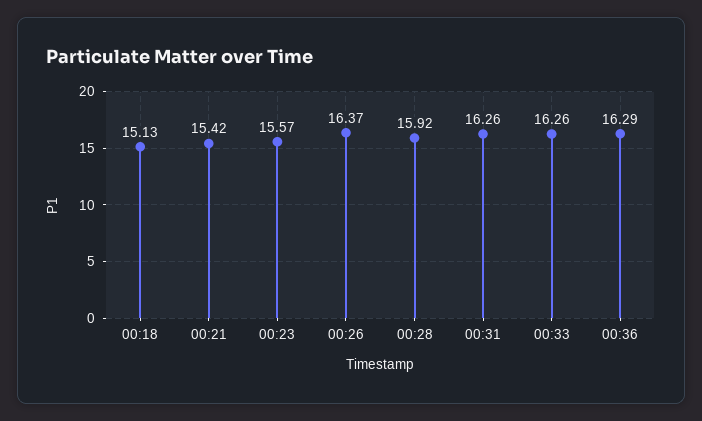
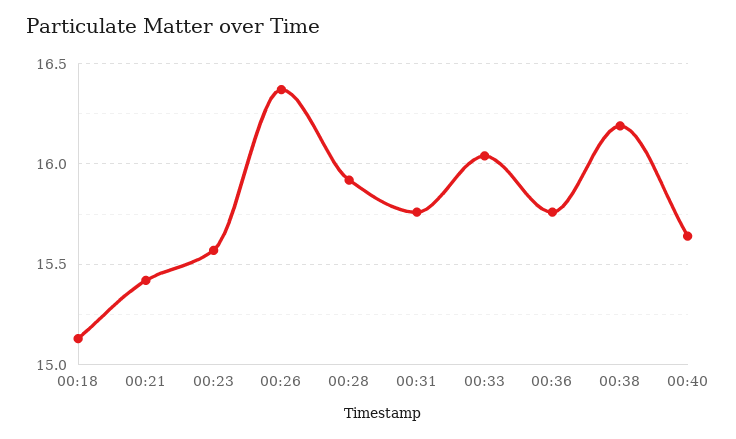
00:31: 16.26 -> 15.75
00:33: 16.26 -> 16.05
00:36: 16.29 -> 15.75
00:38: none -> 16.2
00:40: none -> 15.65

